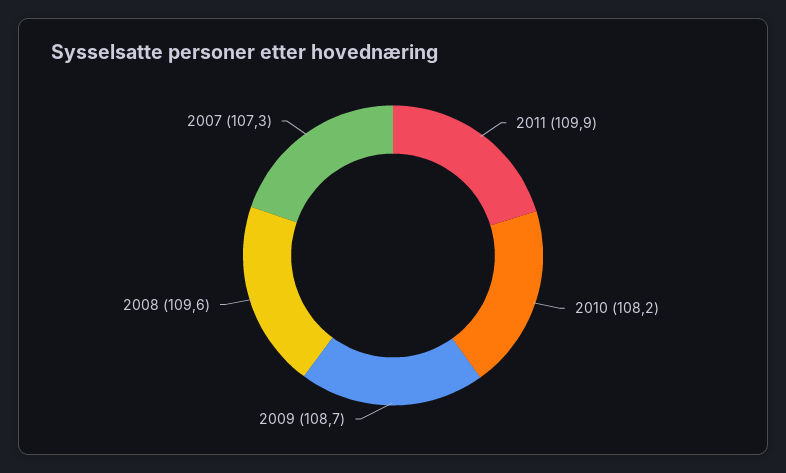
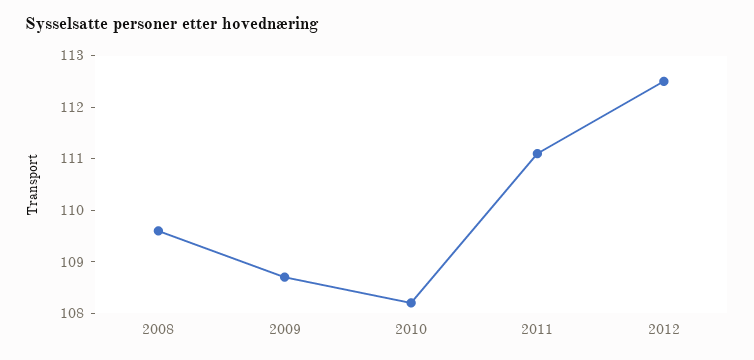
2011: 109.9 -> 111
2007: 107.3 -> none
2012: none -> 112.5

